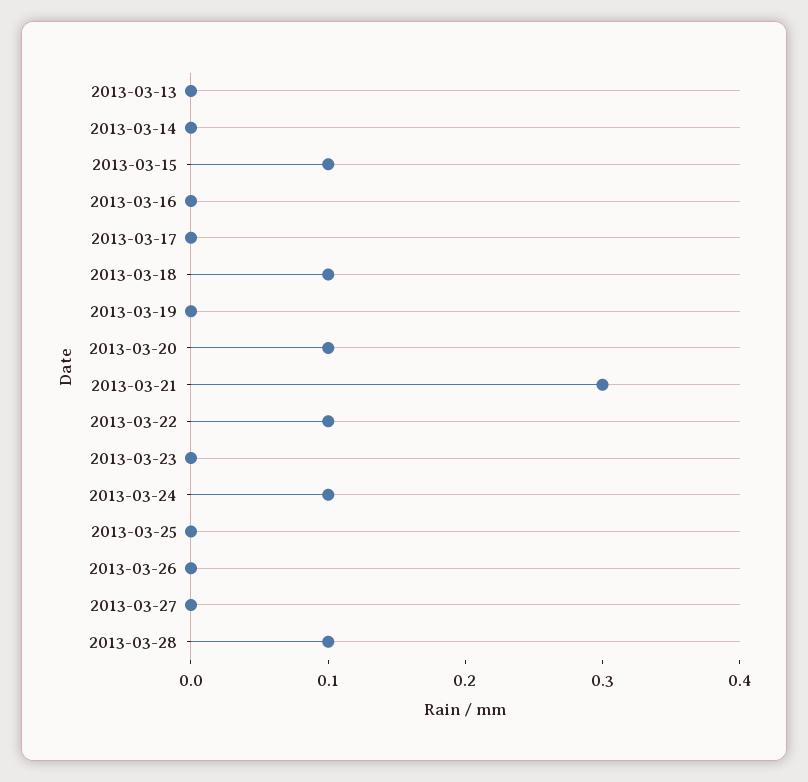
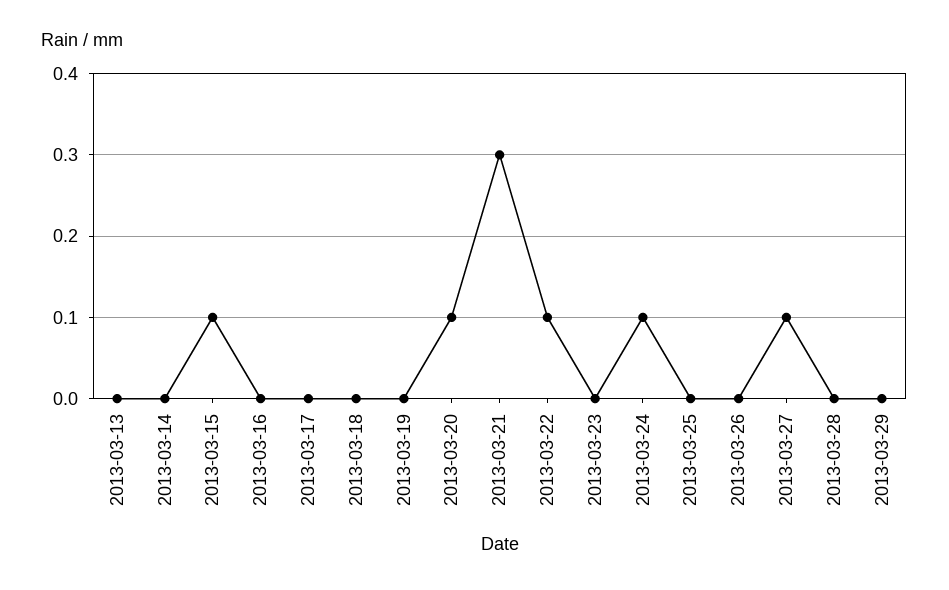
2013-03-18: 0.1 -> 0
2013-03-27: 0 -> 0.1
2013-03-28: 0.1 -> 0
2013-03-29: none -> 0

